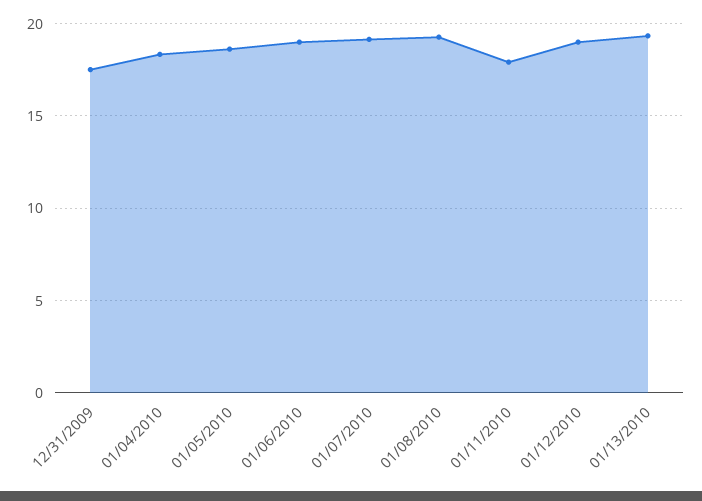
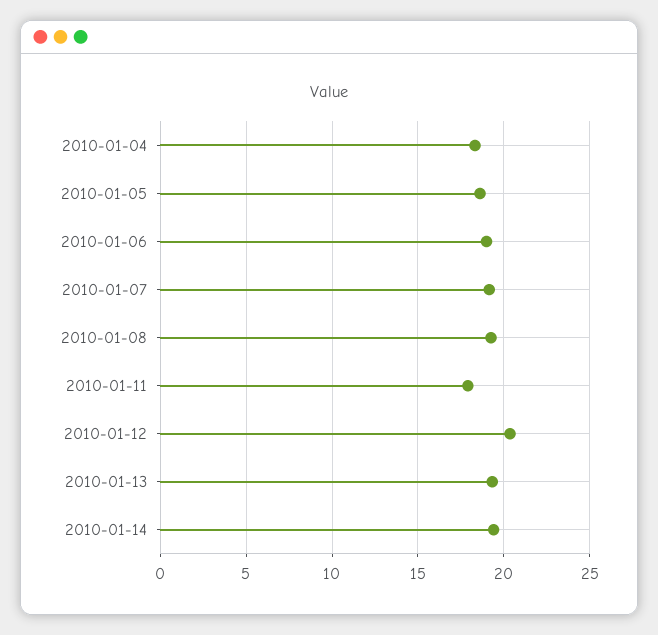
12/31/2009: 17.5 -> none
01/12/2010: 19 -> 20.5
2010-01-14: none -> 19.5

